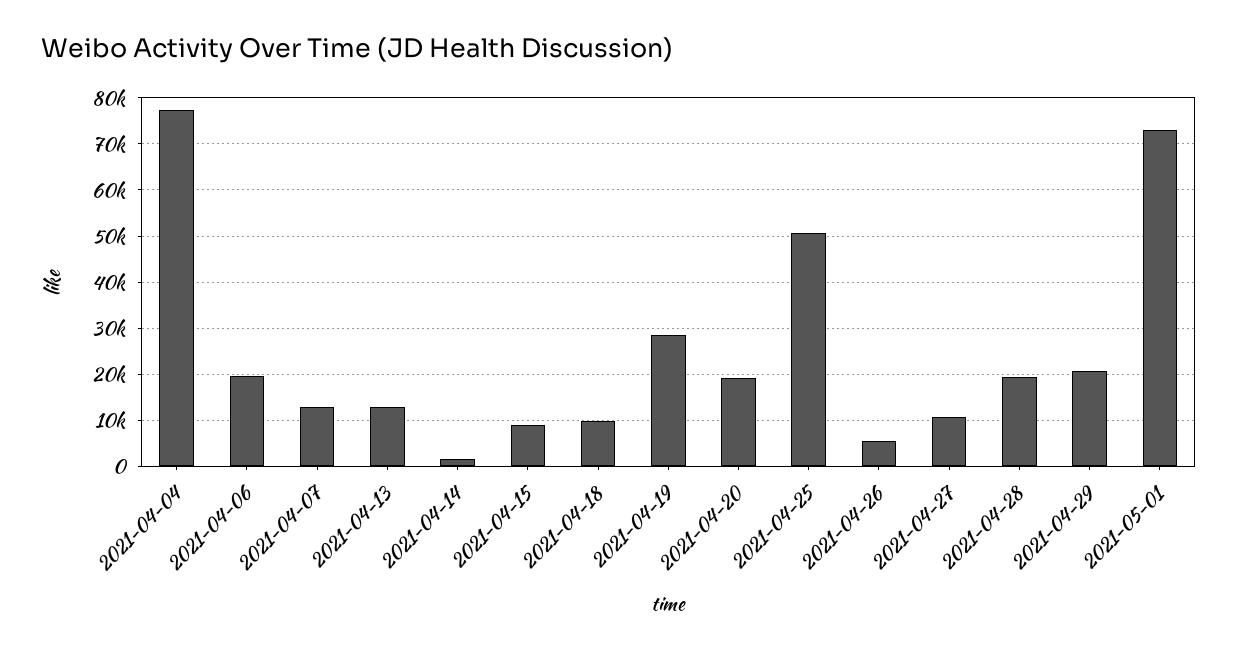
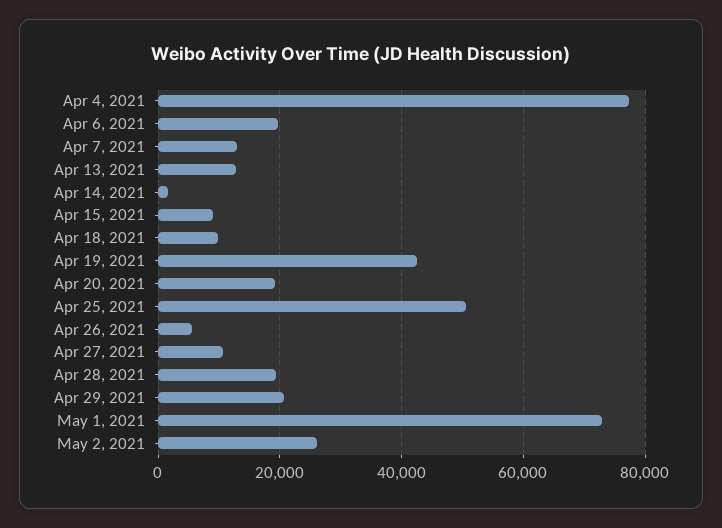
2021-04-19: 28000 -> 42000
May 2, 2021: none -> 26000

